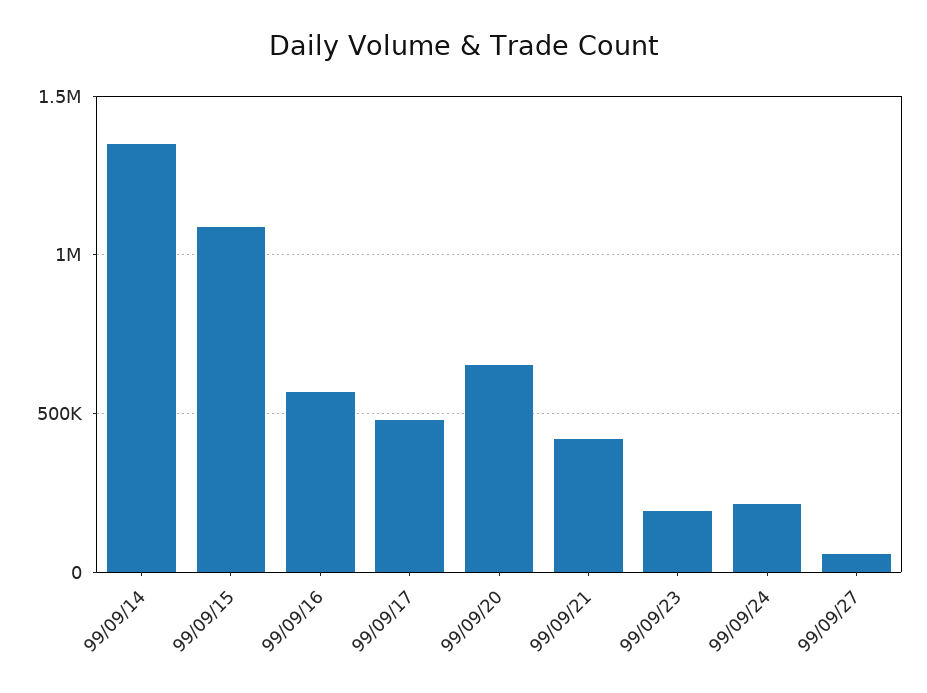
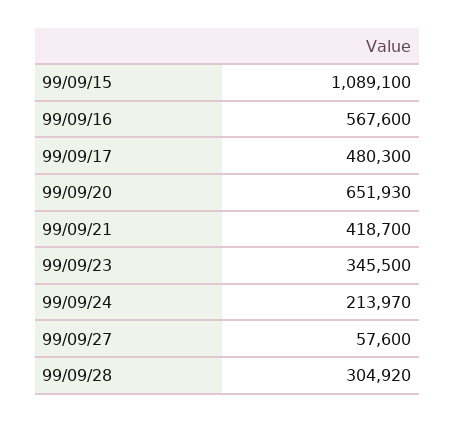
99/09/14: 1350000 -> none
99/09/23: 200000 -> 345500
99/09/28: none -> 304920

